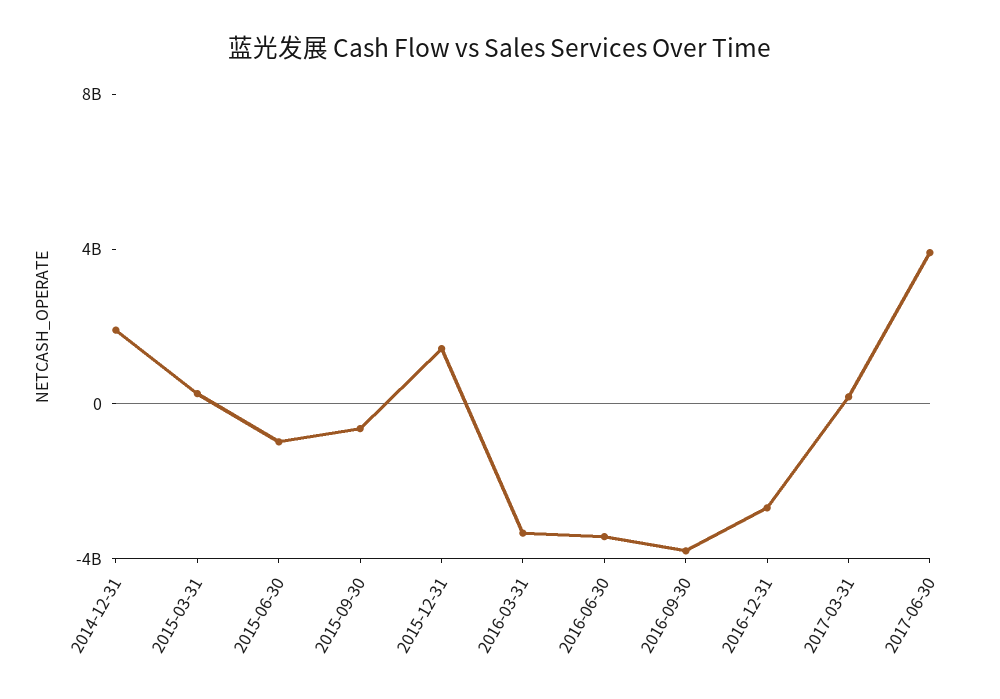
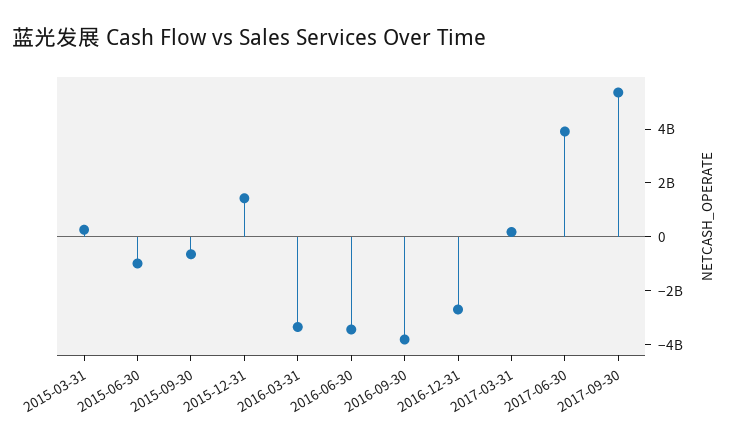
2014-12-31: 2000000000 -> none
2017-09-30: none -> 5500000000

